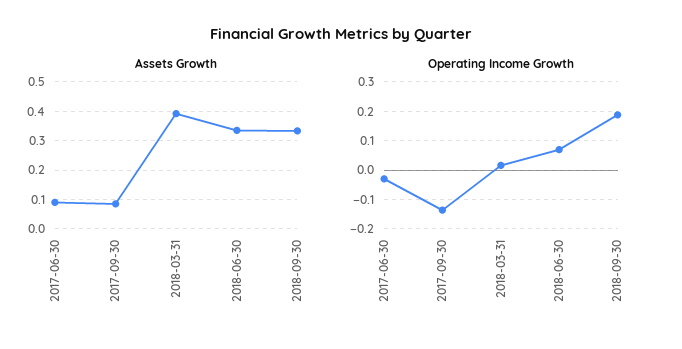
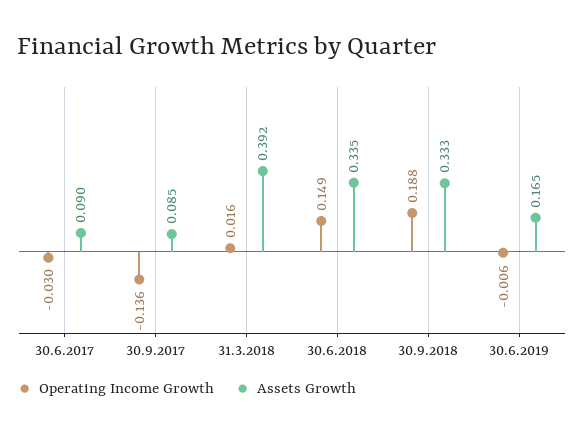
Operating Income Growth, 2018-06-30: 0.075 -> 0.149
Operating Income Growth, 30.6.2019: none -> -0.006
Assets Growth, 30.6.2019: none -> 0.165

